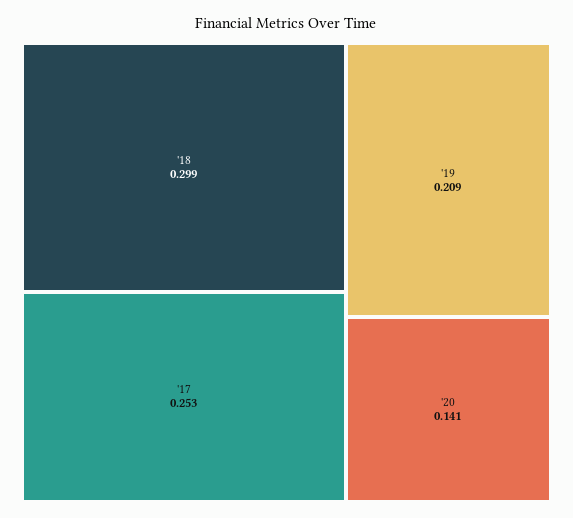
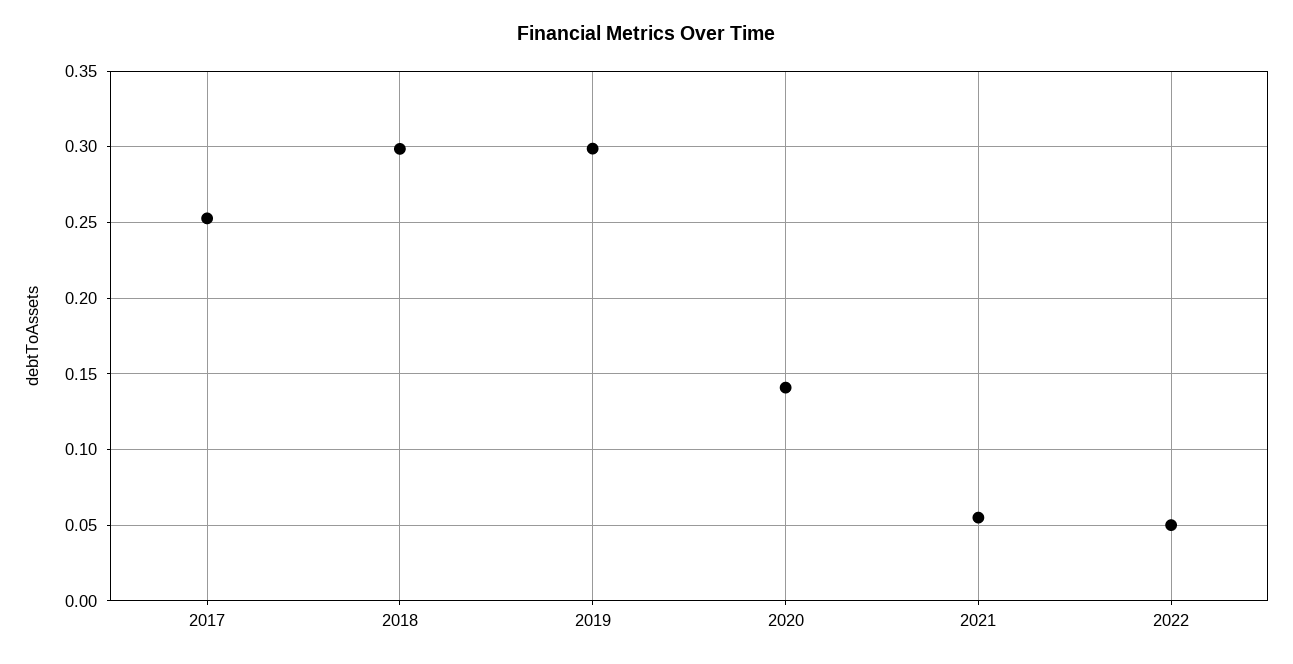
'19: 0.209 -> 0.3
2021: none -> 0.055
2022: none -> 0.05

